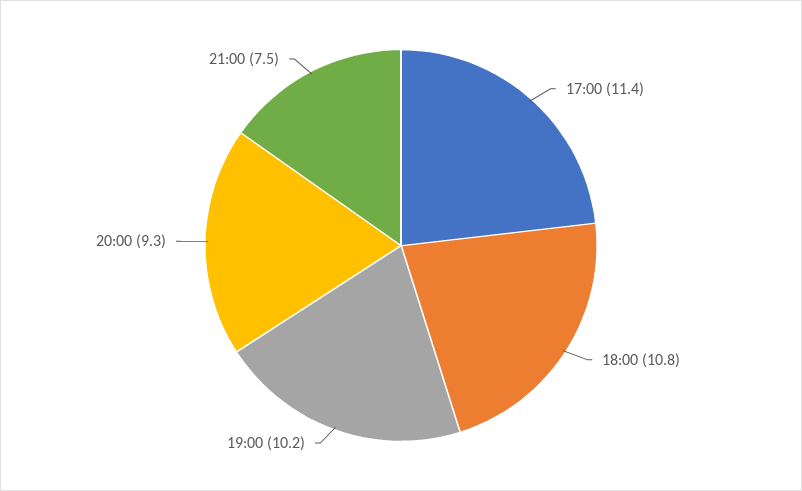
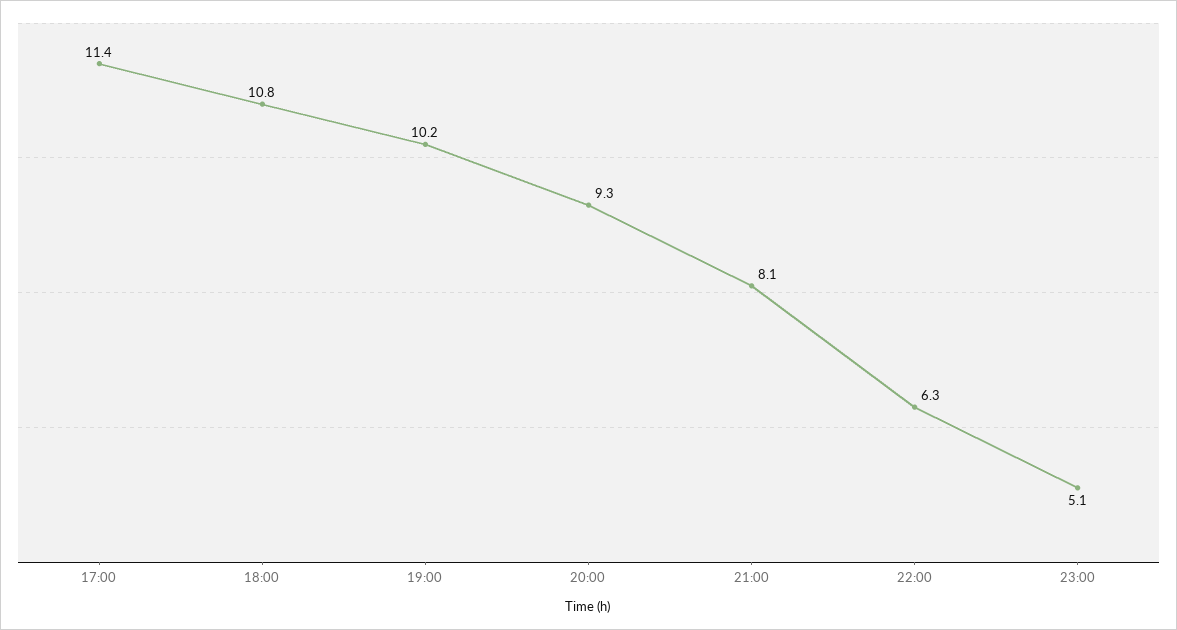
21:00: 7.5 -> 8.1
22:00: none -> 6.3
23:00: none -> 5.1

